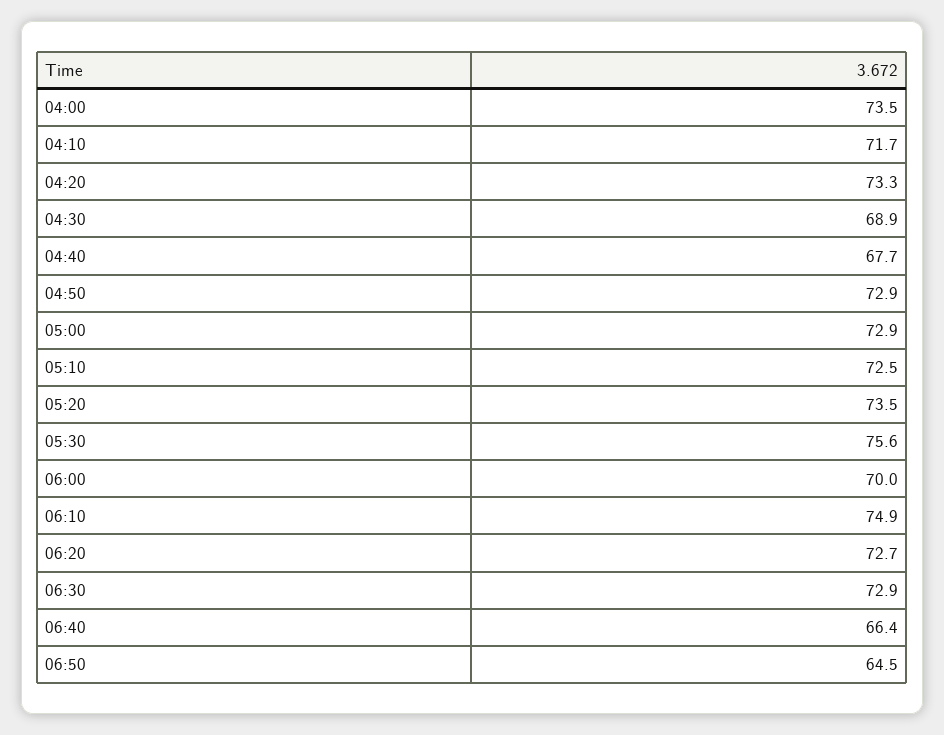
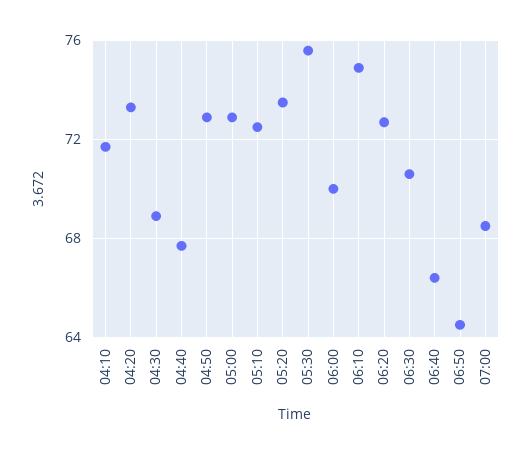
04:00: 73.5 -> none
06:30: 72.9 -> 70.5
07:00: none -> 68.5

